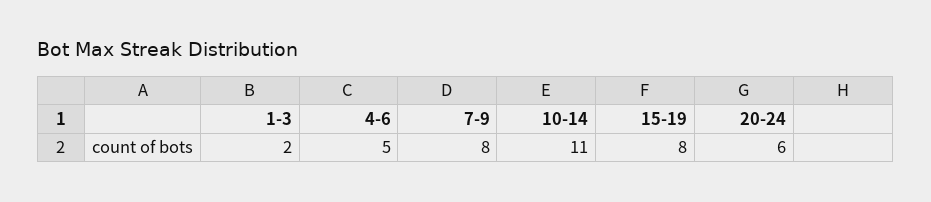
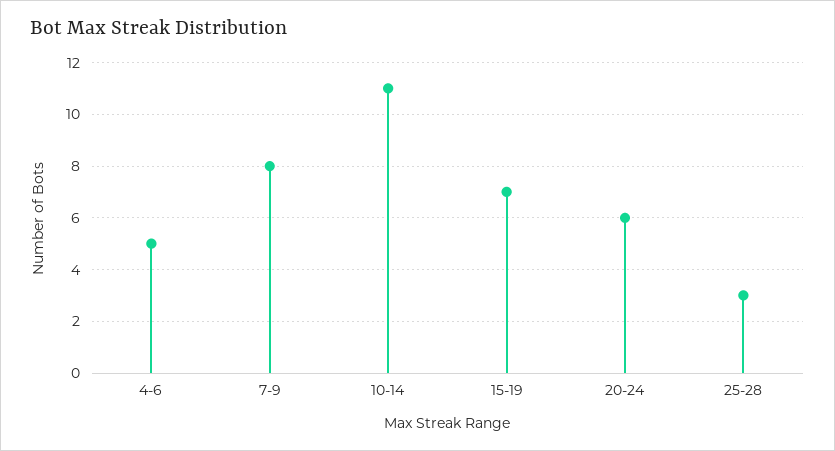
1-3: 2 -> none
15-19: 8 -> 7
25-28: none -> 3

